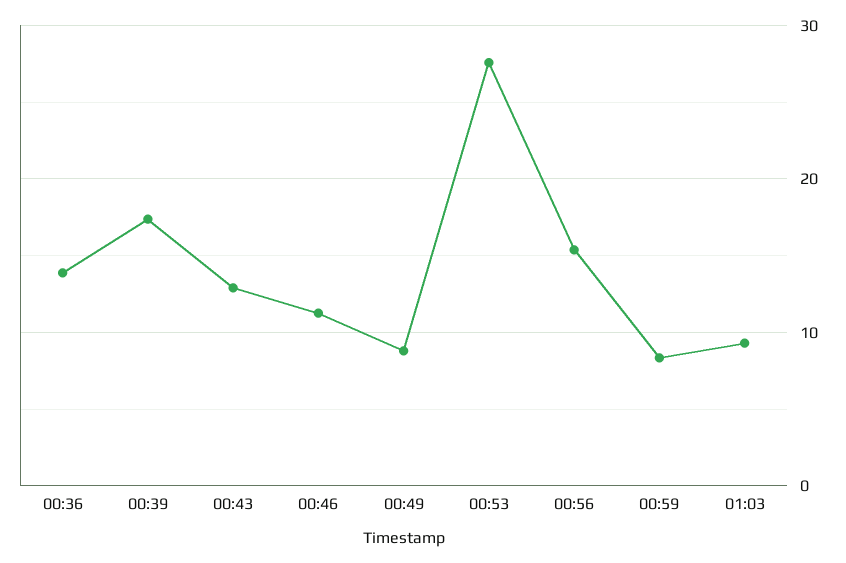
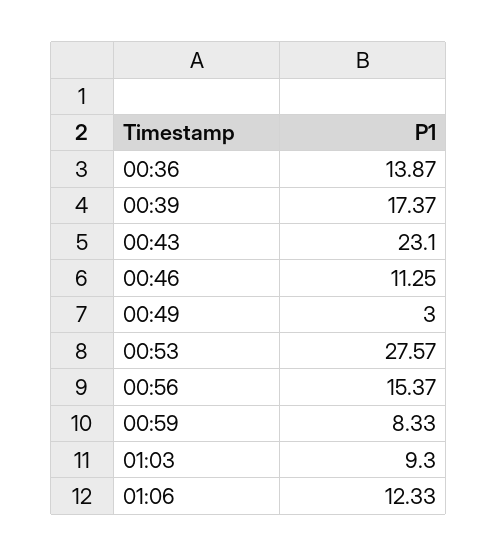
00:43: 13 -> 23.1
00:49: 9 -> 3
01:06: none -> 12.33

